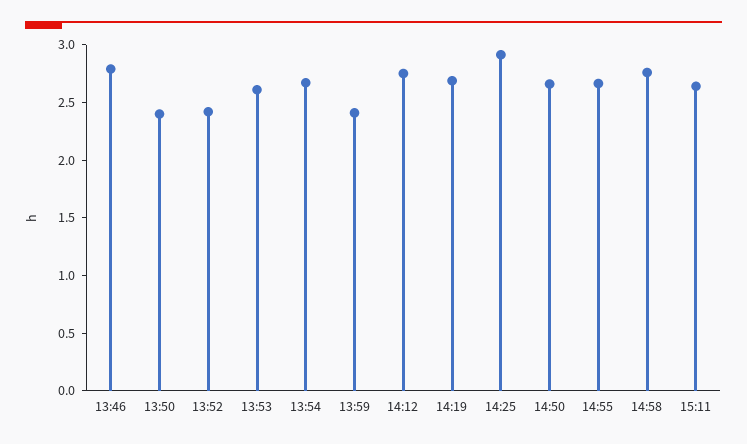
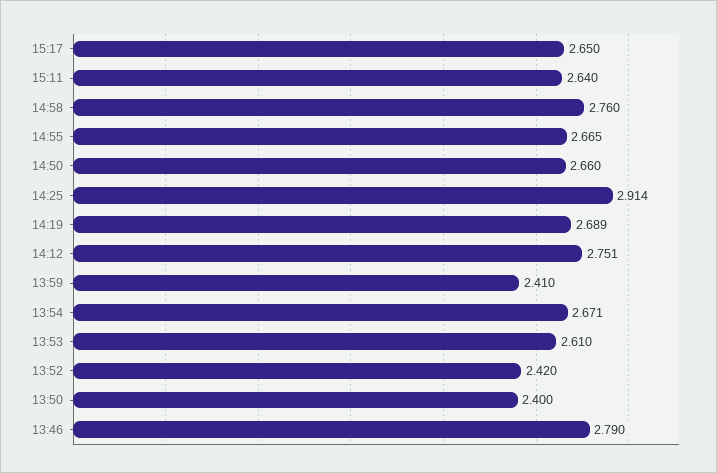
15:17: none -> 2.65

